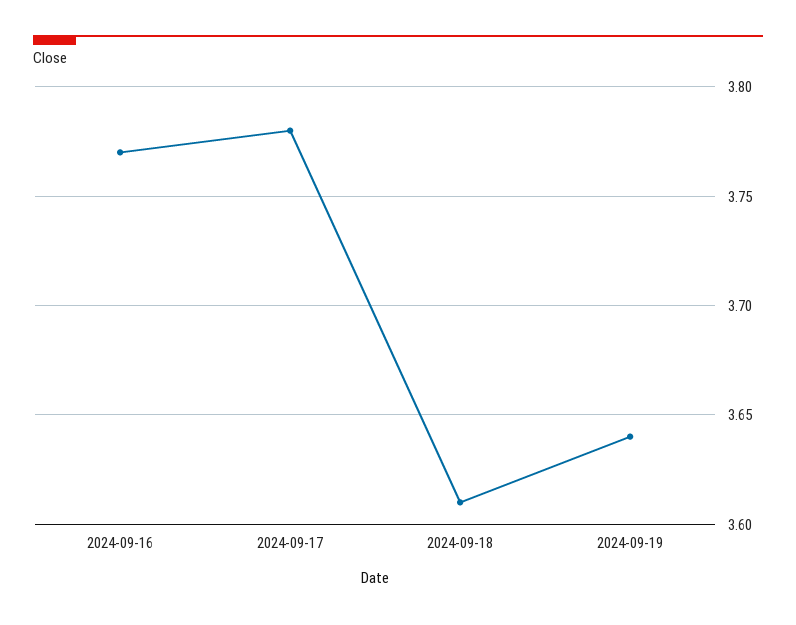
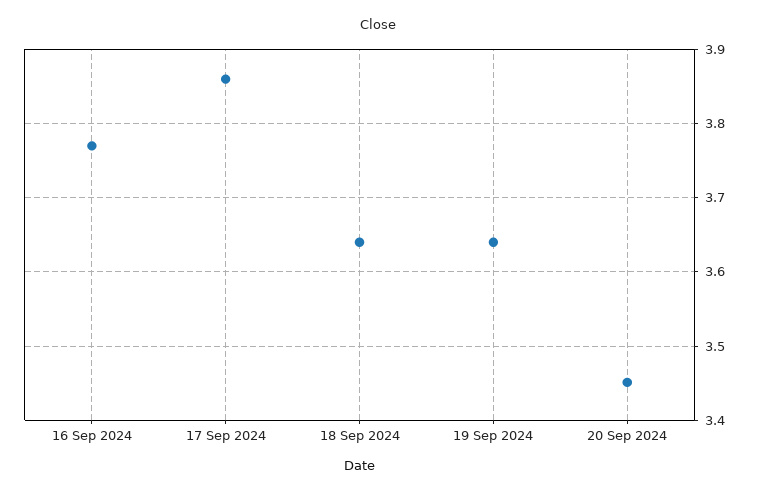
2024-09-17: 3.78 -> 3.86
2024-09-18: 3.61 -> 3.64
20 Sep 2024: none -> 3.45

